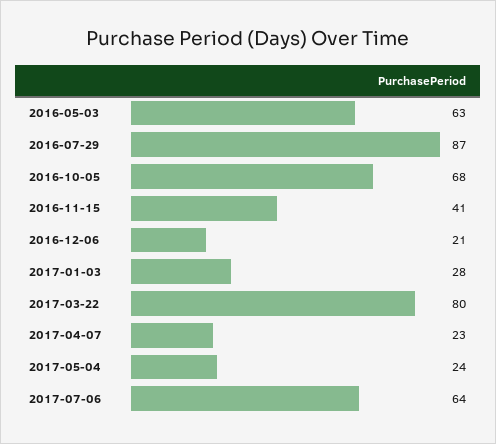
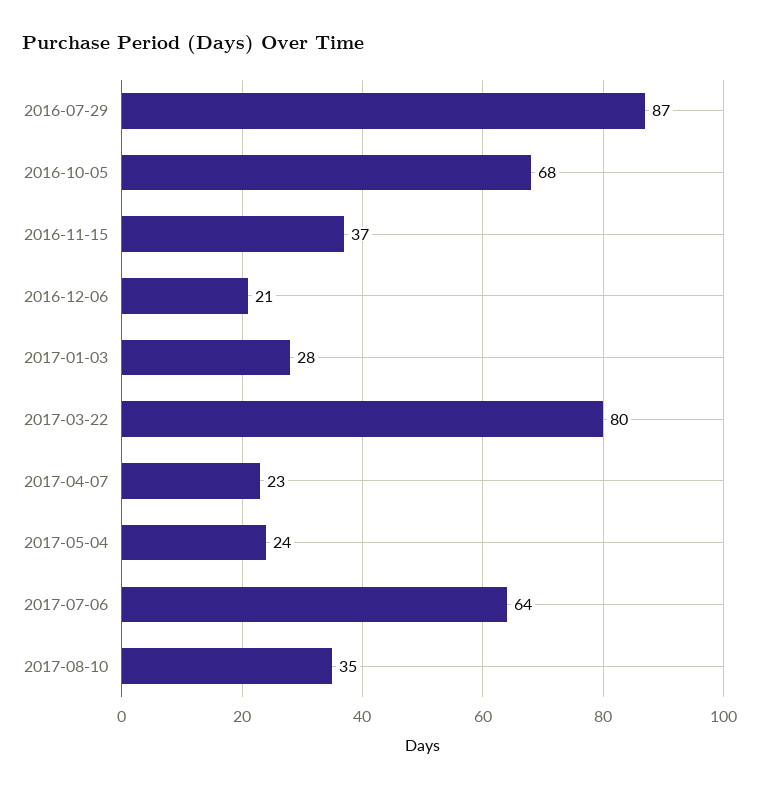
2016-05-03: 63 -> none
2016-11-15: 41 -> 37
2017-08-10: none -> 35

